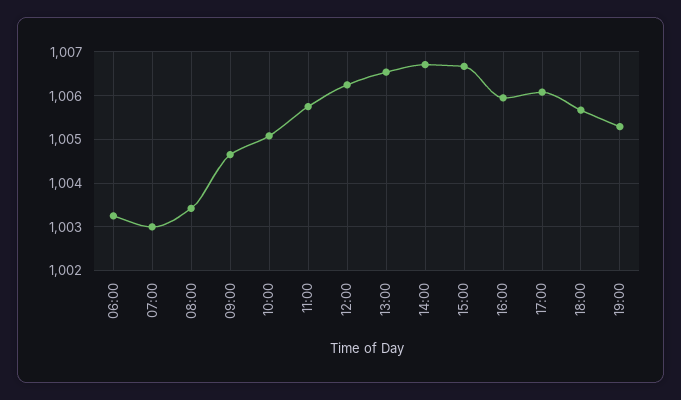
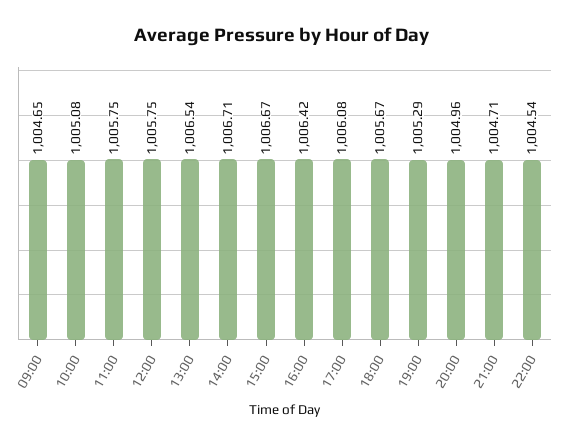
06:00: 1003.2 -> none
07:00: 1003 -> none
08:00: 1003.4 -> none
12:00: 1006.2 -> 1005.75
16:00: 1006 -> 1006.42
20:00: none -> 1004.96
21:00: none -> 1004.71
22:00: none -> 1004.54

